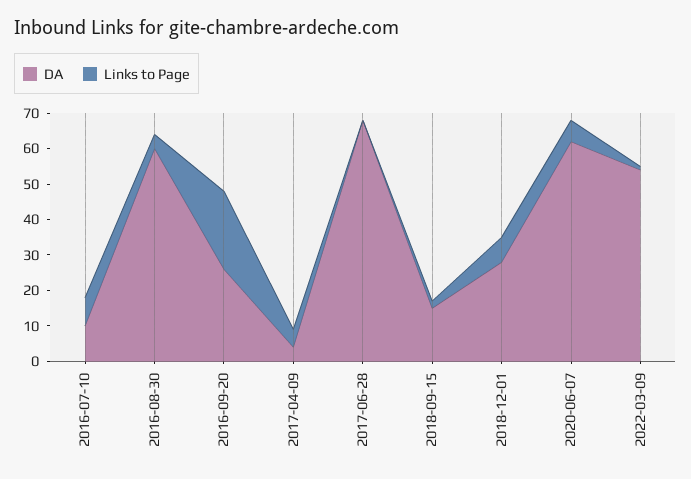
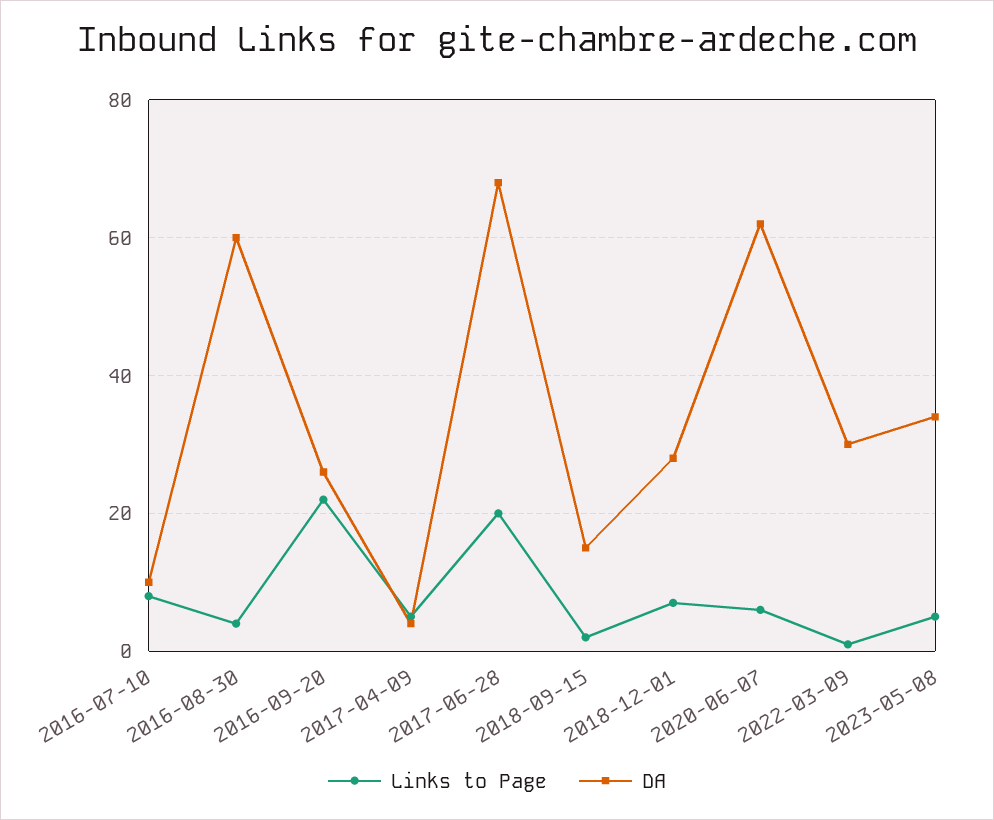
Links to Page, 2017-06-28: 0 -> 20
DA, 2022-03-09: 55 -> 30
Links to Page, 2023-05-08: none -> 5
DA, 2023-05-08: none -> 35

